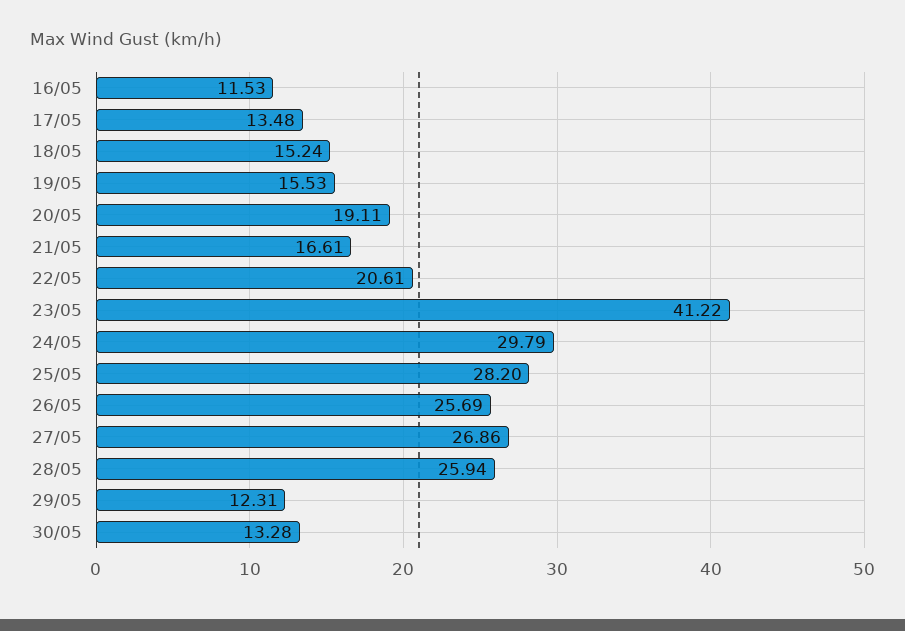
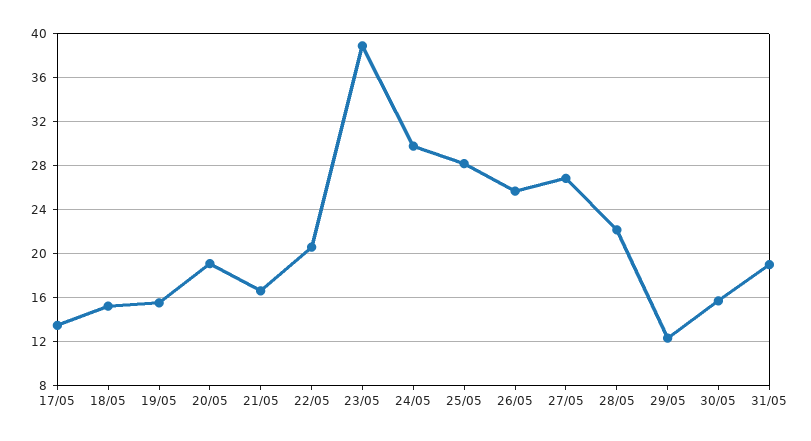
16/05: 11.53 -> none
23/05: 41.22 -> 39
28/05: 25.94 -> 22
30/05: 13.28 -> 16
31/05: none -> 19

